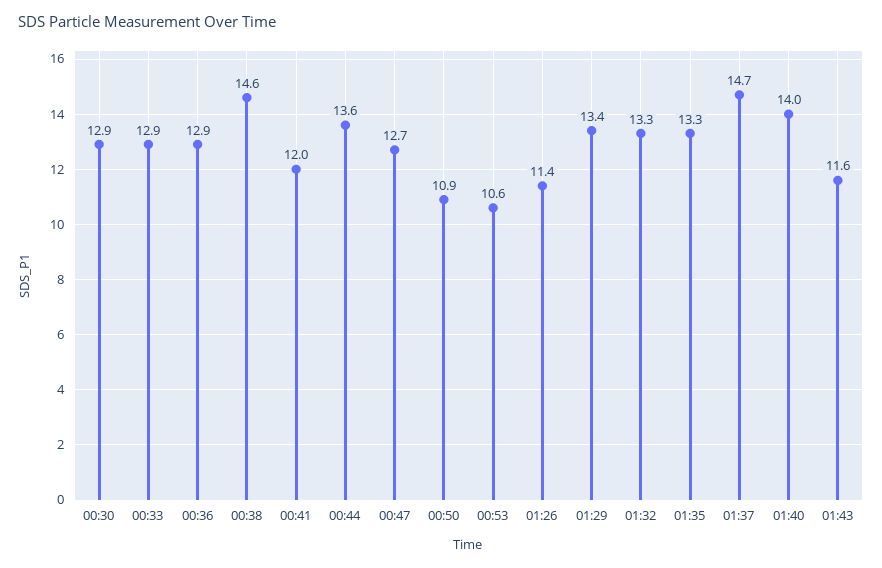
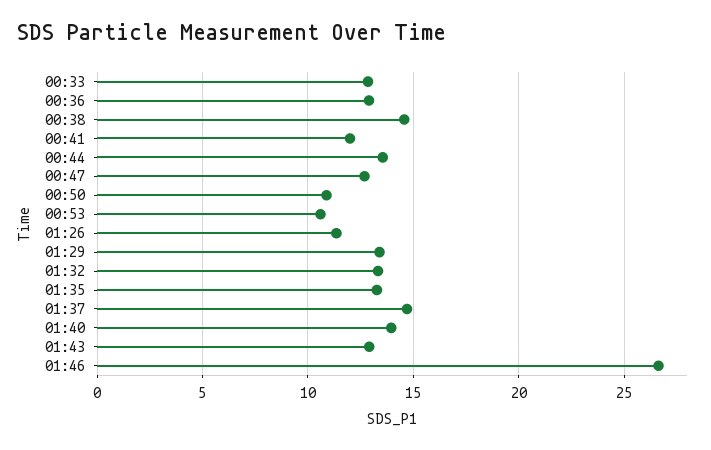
00:30: 12.9 -> none
01:43: 11.6 -> 13
01:46: none -> 26.5

